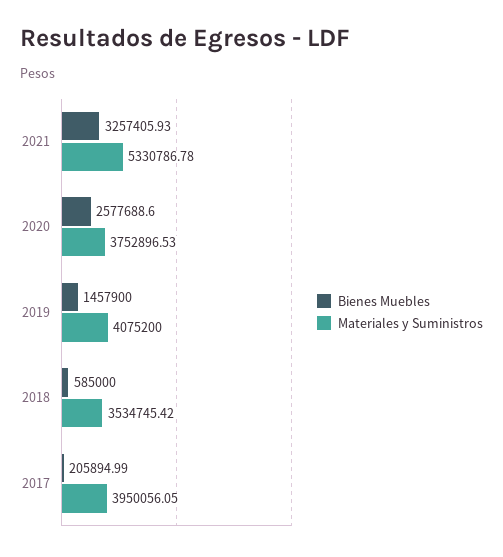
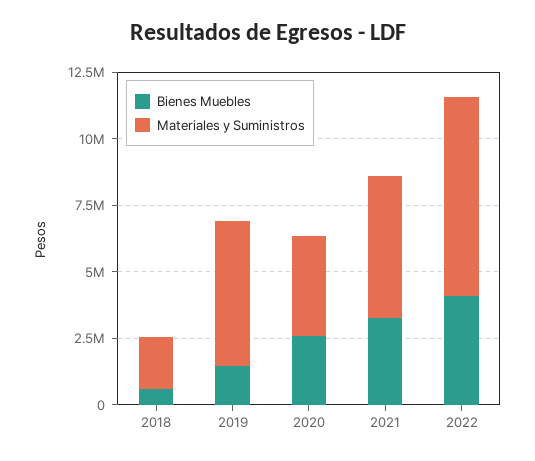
Materiales y Suministros, 2019: 4075200 -> 5500000
Materiales y Suministros, 2018: 3534745.42 -> 2000000
Bienes Muebles, 2017: 205894.99 -> none
Materiales y Suministros, 2017: 3950056.05 -> none
Bienes Muebles, 2022: none -> 4000000
Materiales y Suministros, 2022: none -> 7500000

